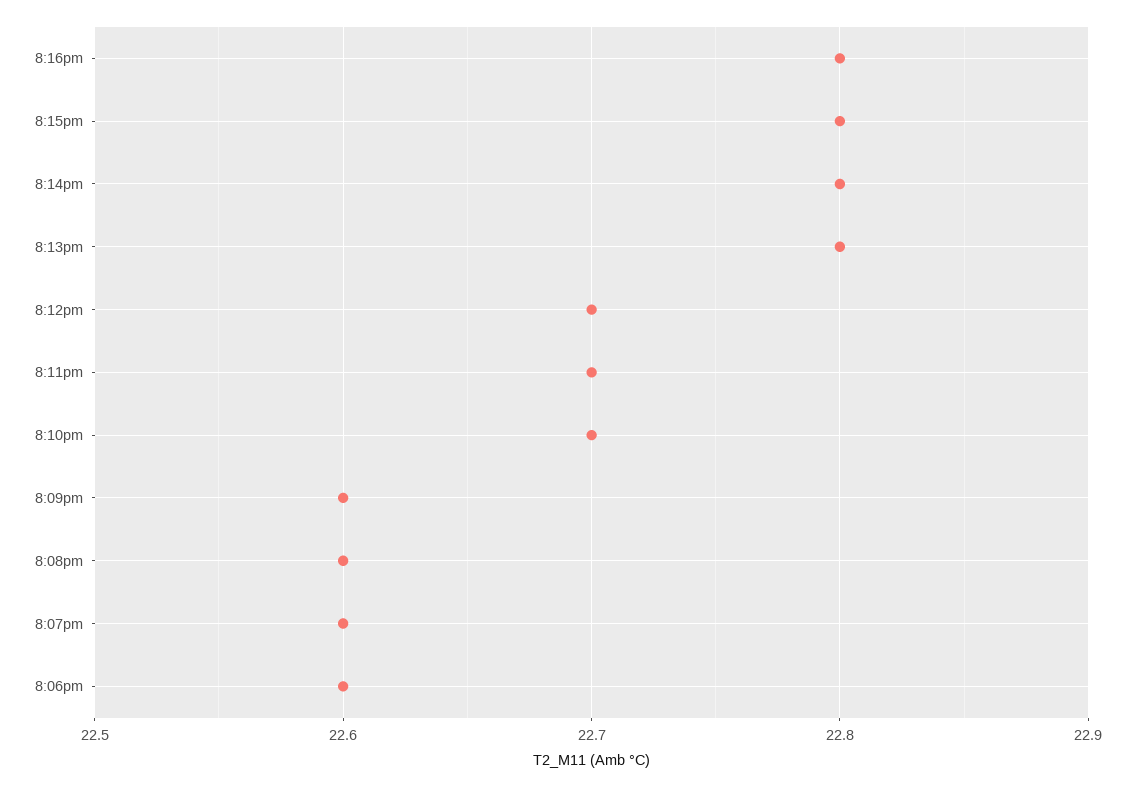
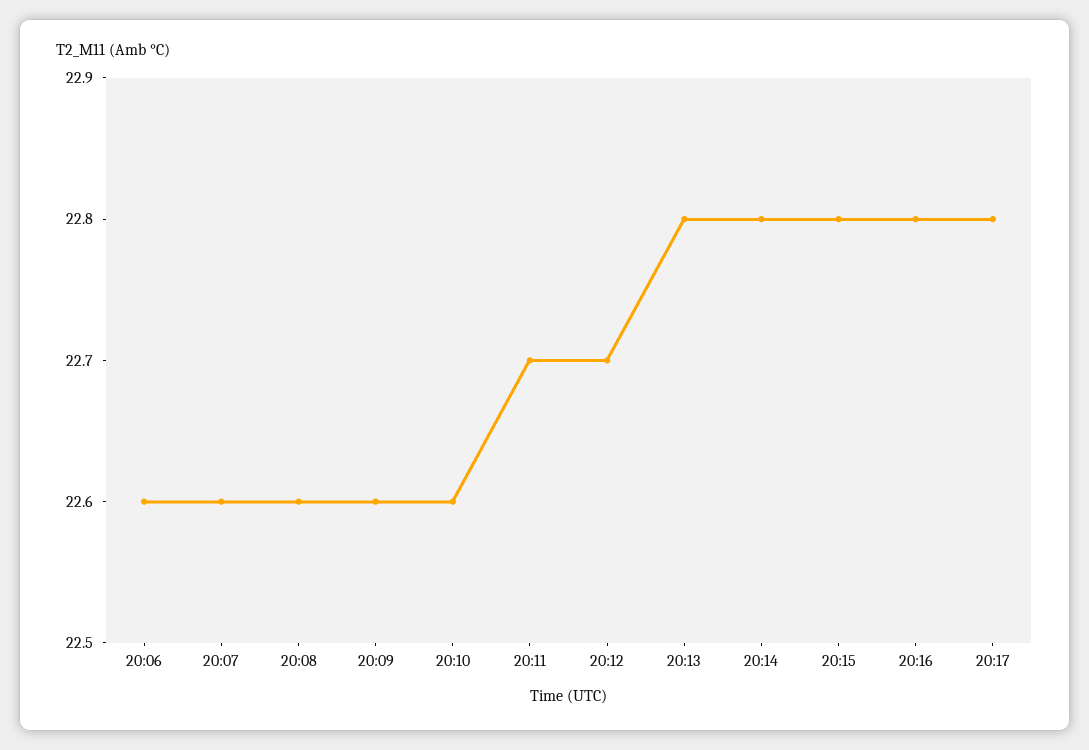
8:10pm: 22.7 -> 22.6
20:17: none -> 22.8

